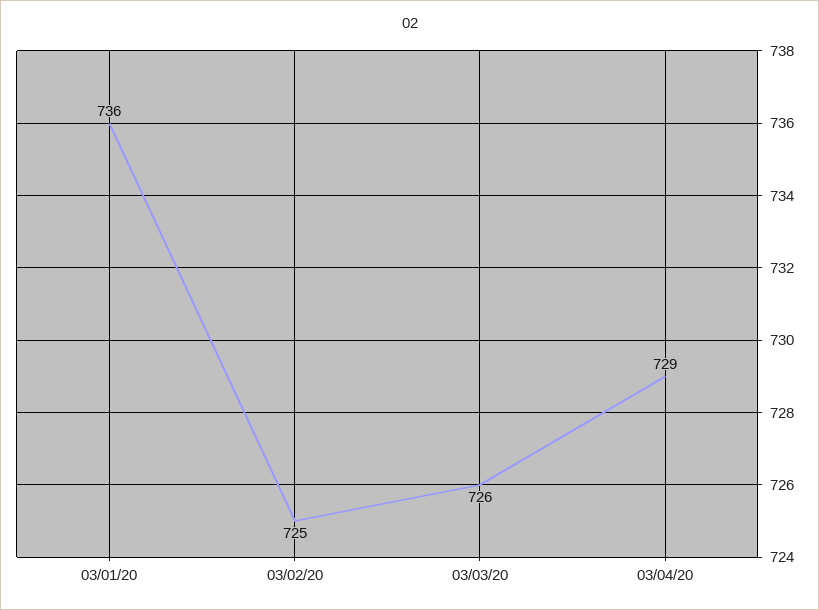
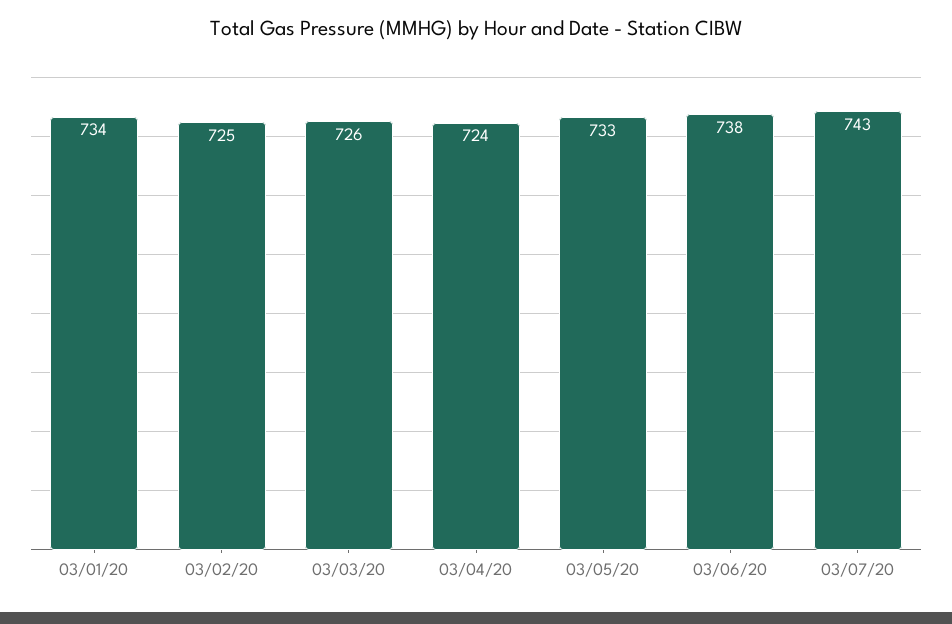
03/01/20: 736 -> 734
03/04/20: 729 -> 724
03/05/20: none -> 733
03/06/20: none -> 738
03/07/20: none -> 743

